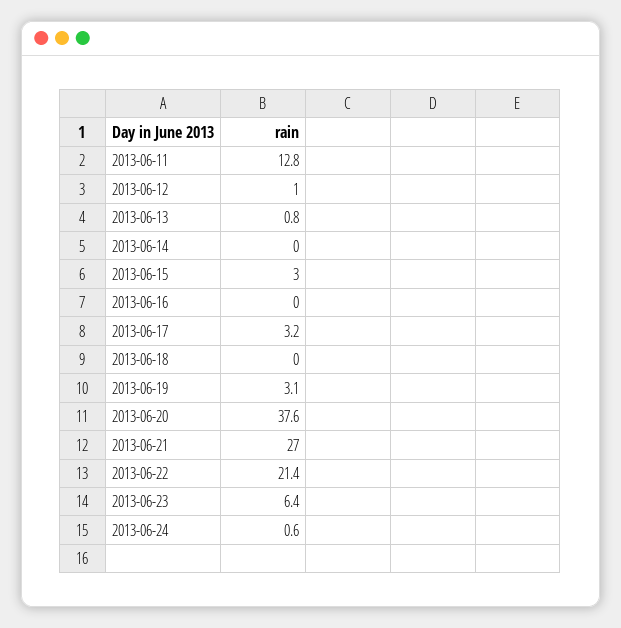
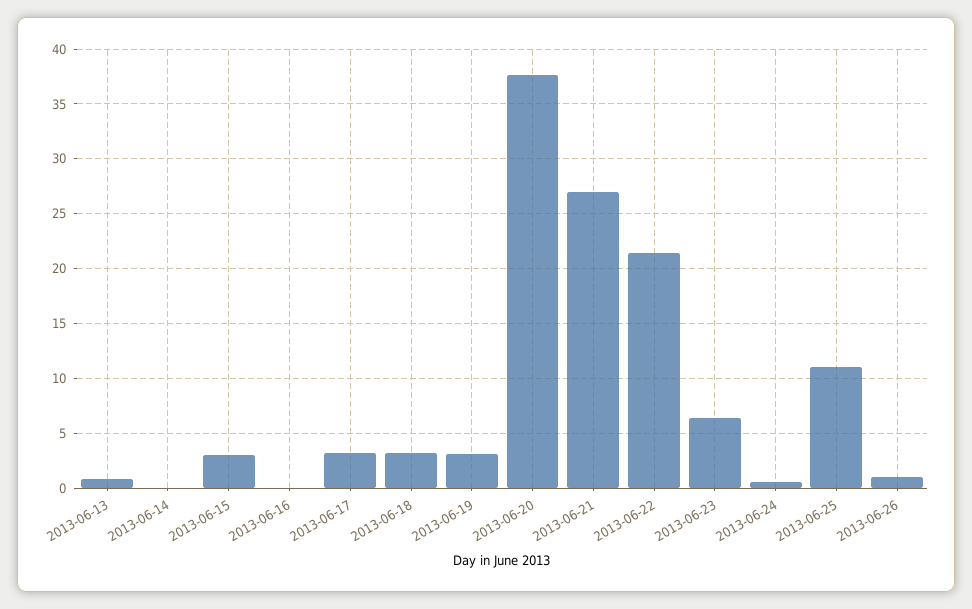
2013-06-11: 12.8 -> none
2013-06-12: 1 -> none
2013-06-18: 0 -> 3
2013-06-25: none -> 11
2013-06-26: none -> 1

